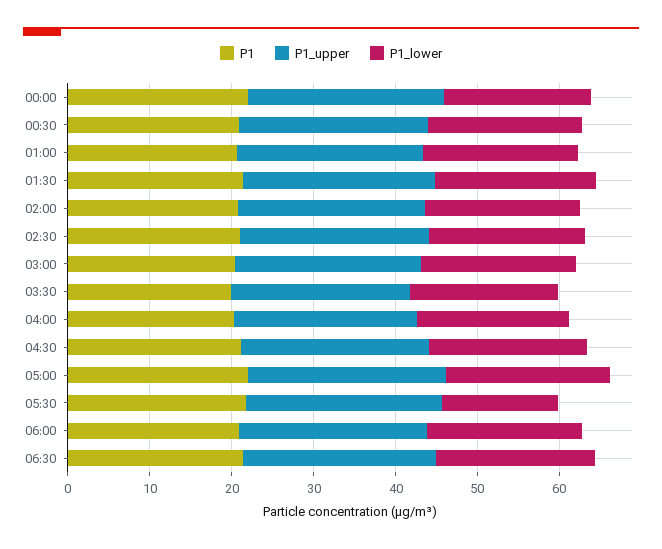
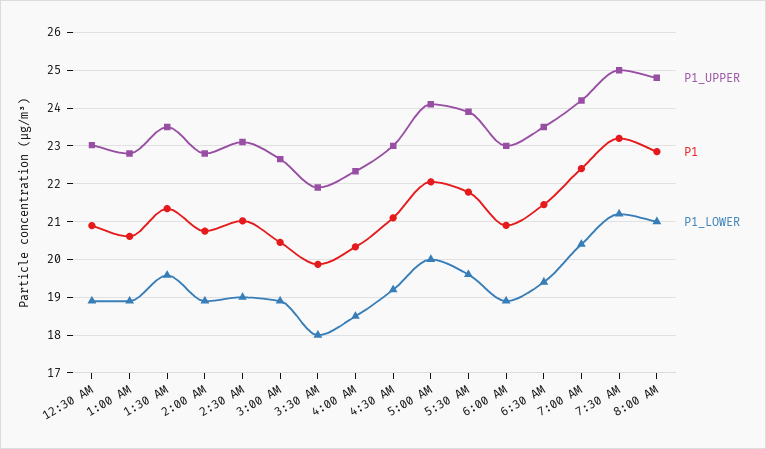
P1, 00:00: 22 -> none
P1_upper, 00:00: 24 -> none
P1_lower, 00:00: 18 -> none
P1_lower, 05:30: 14 -> 19.6
P1_upper, 7:00 AM: none -> 24.2
P1, 7:00 AM: none -> 22.4
P1_lower, 7:00 AM: none -> 20.4
P1_upper, 7:30 AM: none -> 25
P1, 7:30 AM: none -> 23.2
P1_lower, 7:30 AM: none -> 21.2
P1_upper, 8:00 AM: none -> 24.8
P1, 8:00 AM: none -> 22.8
P1_lower, 8:00 AM: none -> 21

